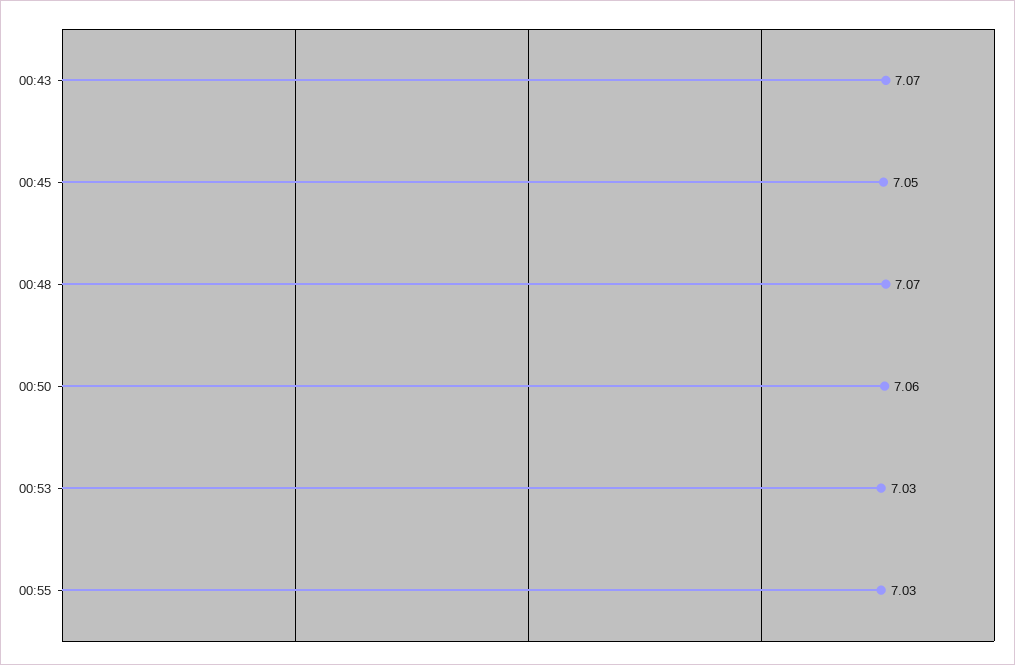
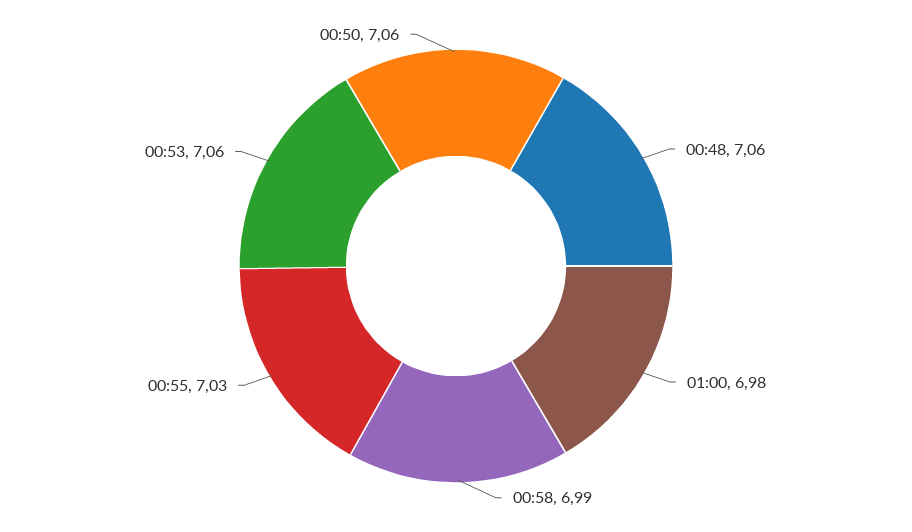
00:43: 7.07 -> none
00:45: 7.05 -> none
00:48: 7.07 -> 7.06
00:53: 7.03 -> 7.06
01:00: none -> 6.98
00:58: none -> 6.99

